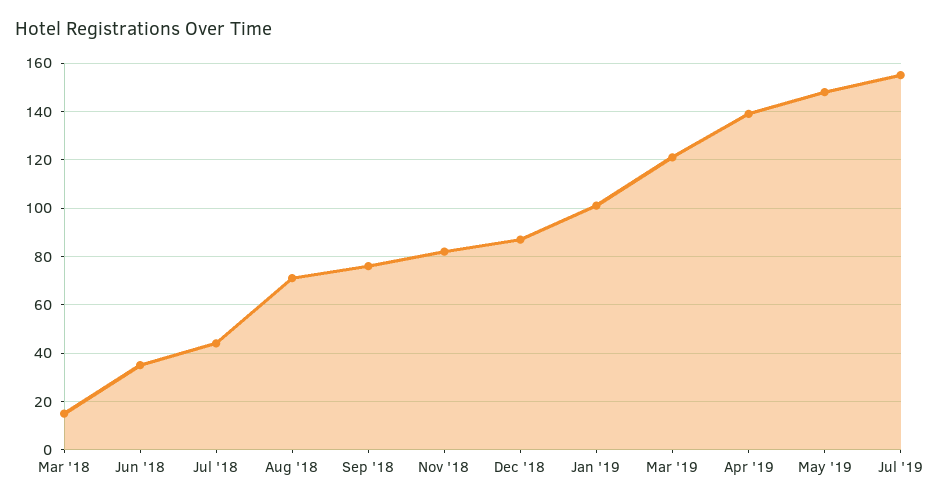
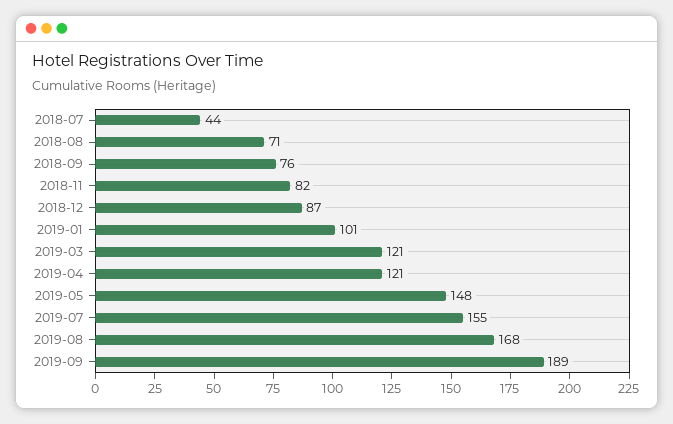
Mar '18: 15 -> none
Jun '18: 35 -> none
Apr '19: 140 -> 121
2019-08: none -> 168
2019-09: none -> 189

